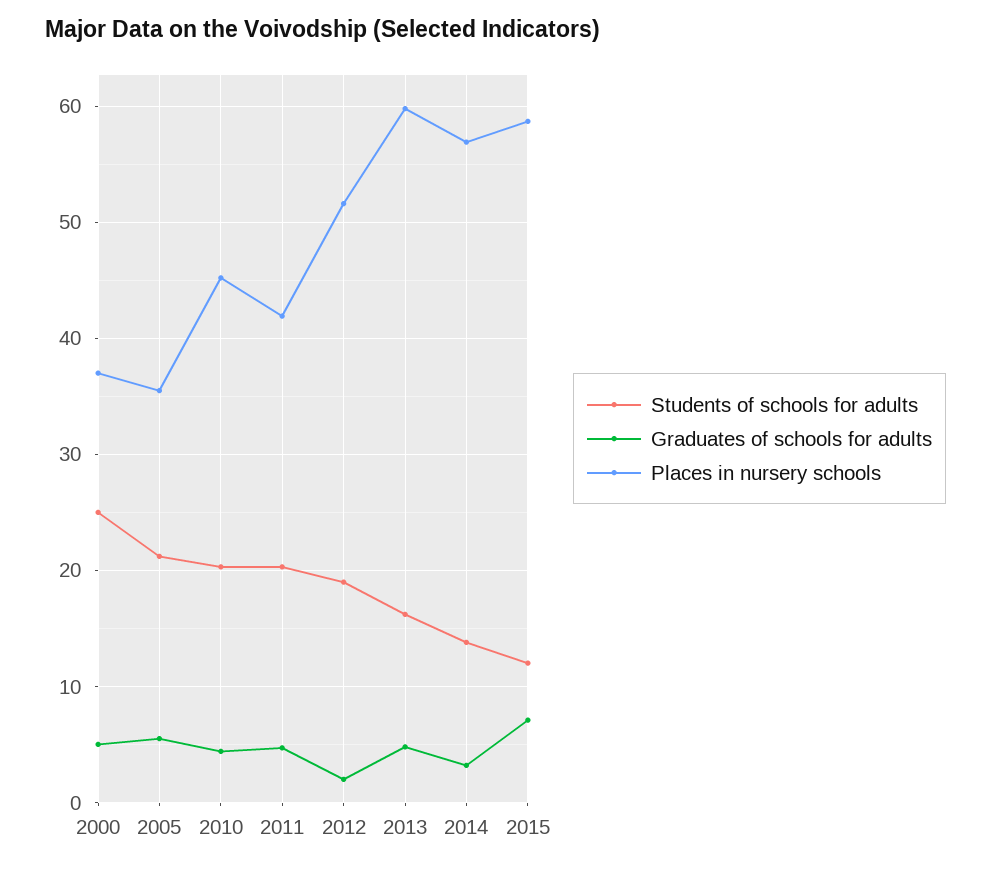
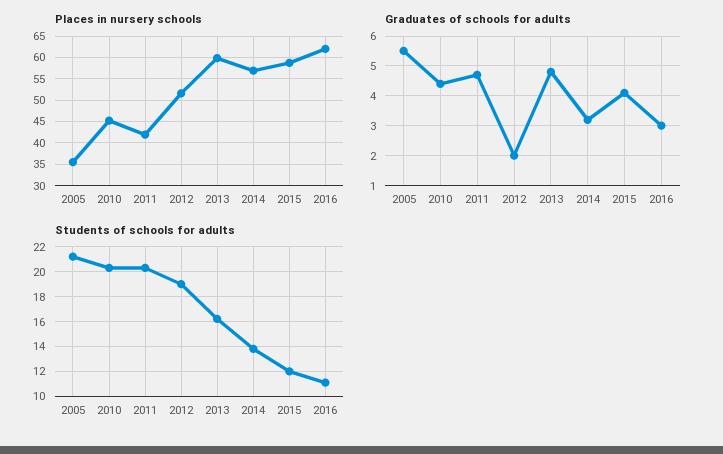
Students of schools for adults, 2000: 25 -> none
Graduates of schools for adults, 2000: 5 -> none
Places in nursery schools, 2000: 37 -> none
Graduates of schools for adults, 2015: 7 -> 4
Places in nursery schools, 2016: none -> 62.5
Graduates of schools for adults, 2016: none -> 3
Students of schools for adults, 2016: none -> 11

